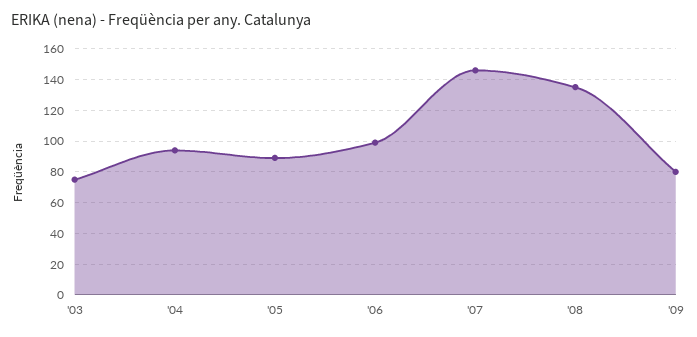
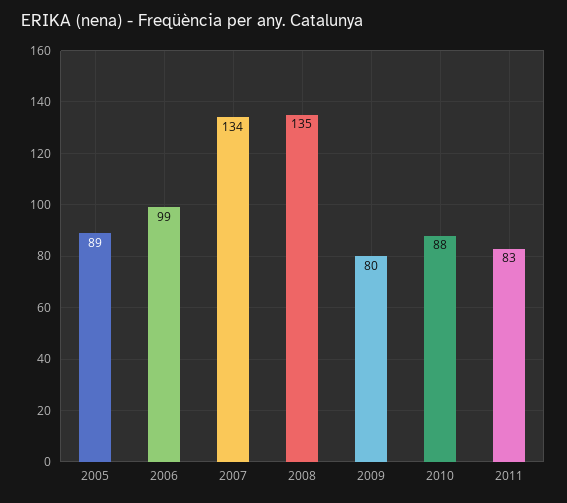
'03: 75 -> none
'04: 95 -> none
'07: 145 -> 134
2010: none -> 88
2011: none -> 83

